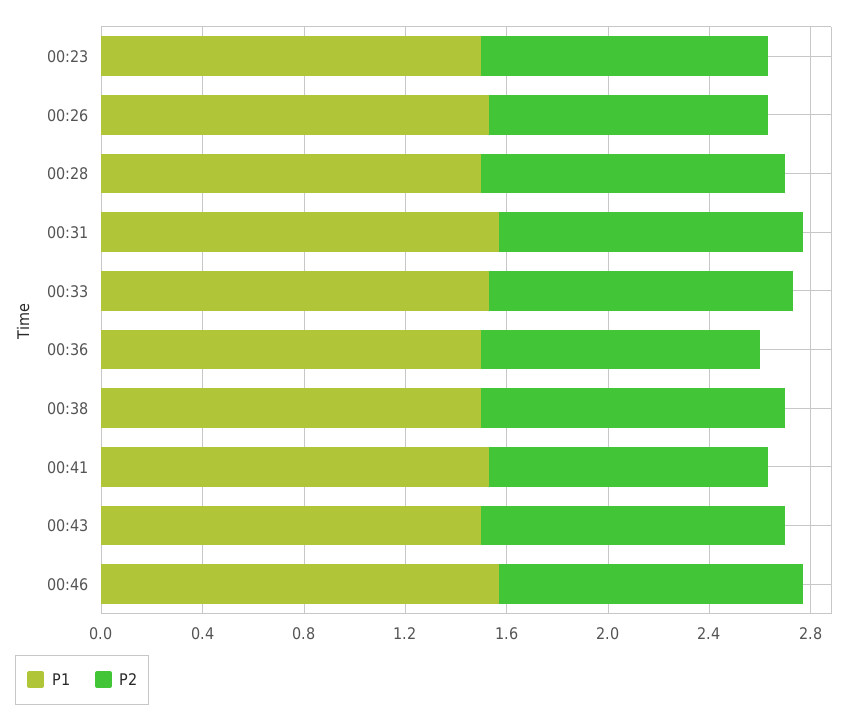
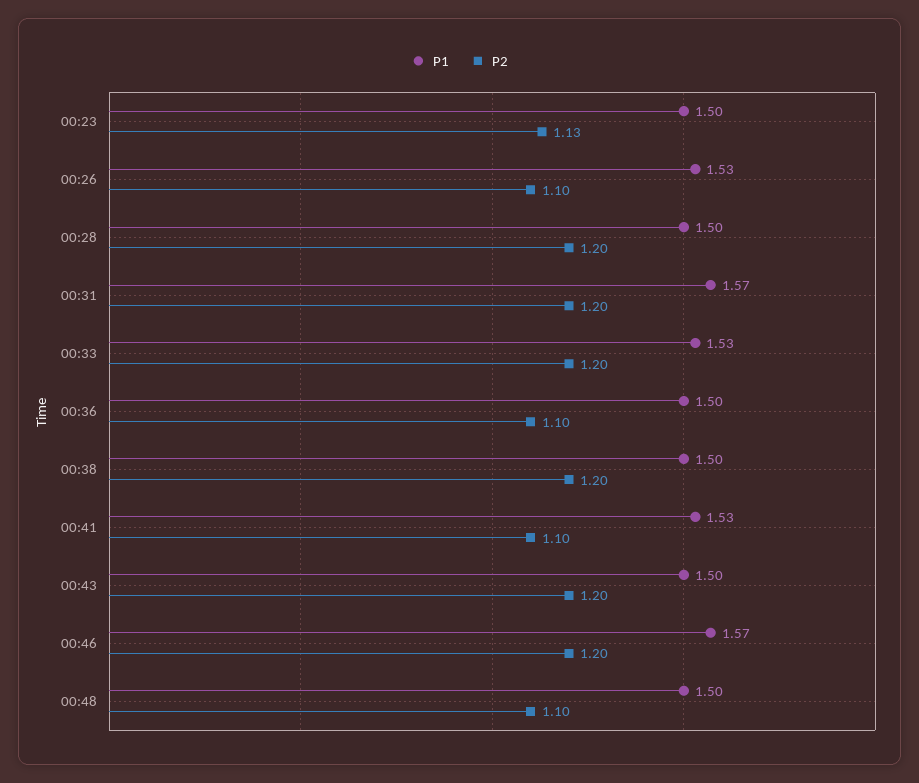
P1, 00:48: none -> 1.5
P2, 00:48: none -> 1.1

